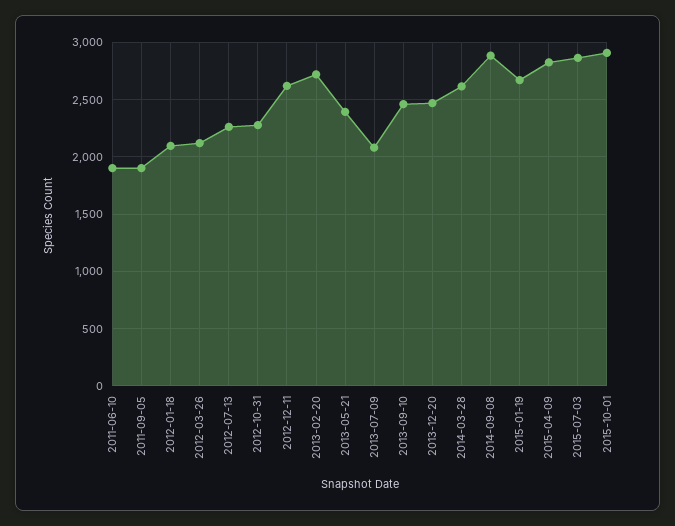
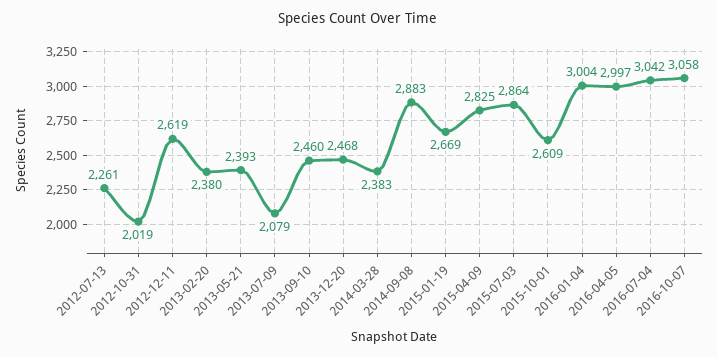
2011-06-10: 1900 -> none
2011-09-05: 1900 -> none
2012-01-18: 2100 -> none
2012-03-26: 2100 -> none
2012-10-31: 2300 -> 2019
2013-02-20: 2700 -> 2380
2014-03-28: 2600 -> 2383
2015-10-01: 2900 -> 2609
2016-01-04: none -> 3004
2016-04-05: none -> 2997
2016-07-04: none -> 3042
2016-10-07: none -> 3058

